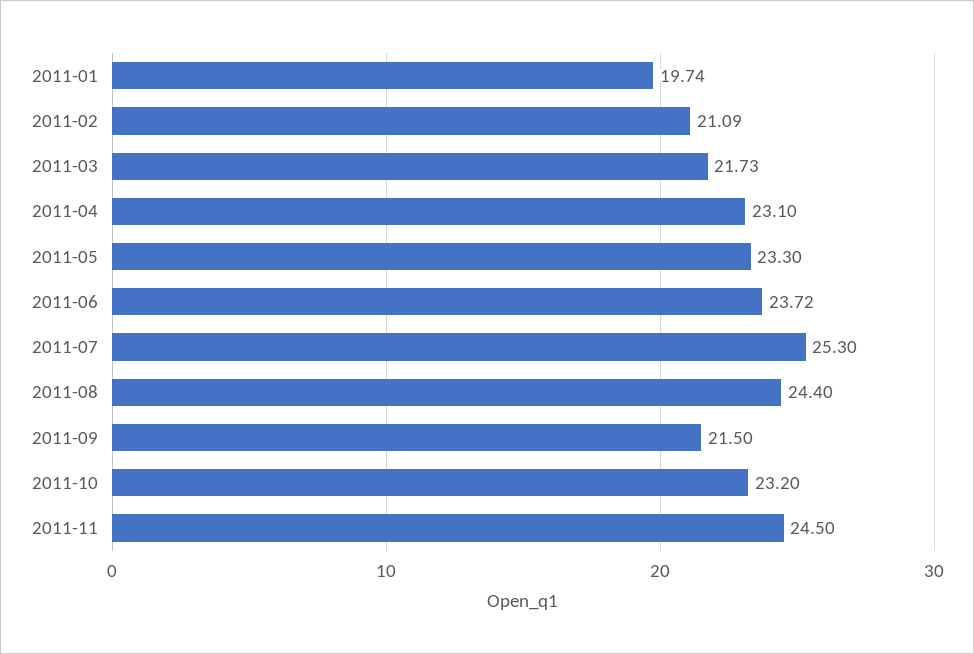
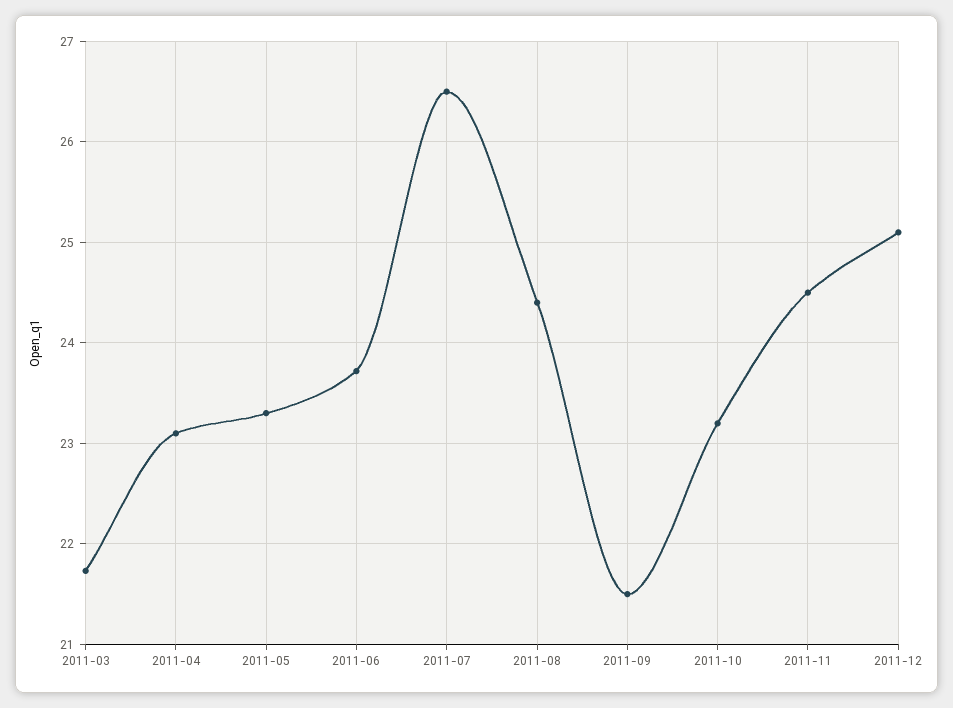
2011-01: 19.74 -> none
2011-02: 21.09 -> none
2011-07: 25.3 -> 26.5
2011-12: none -> 25.1

